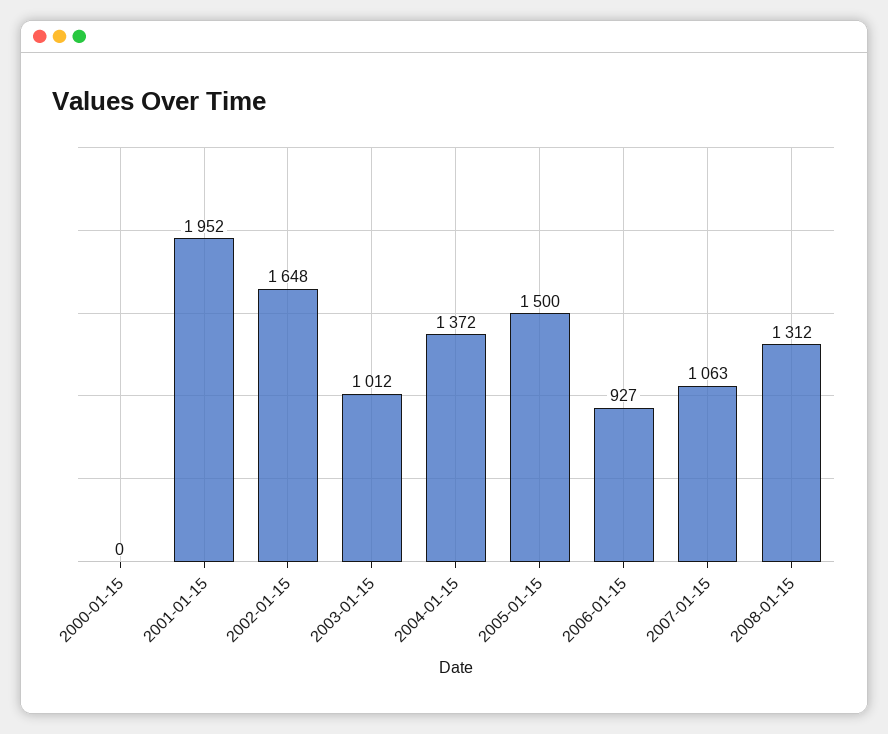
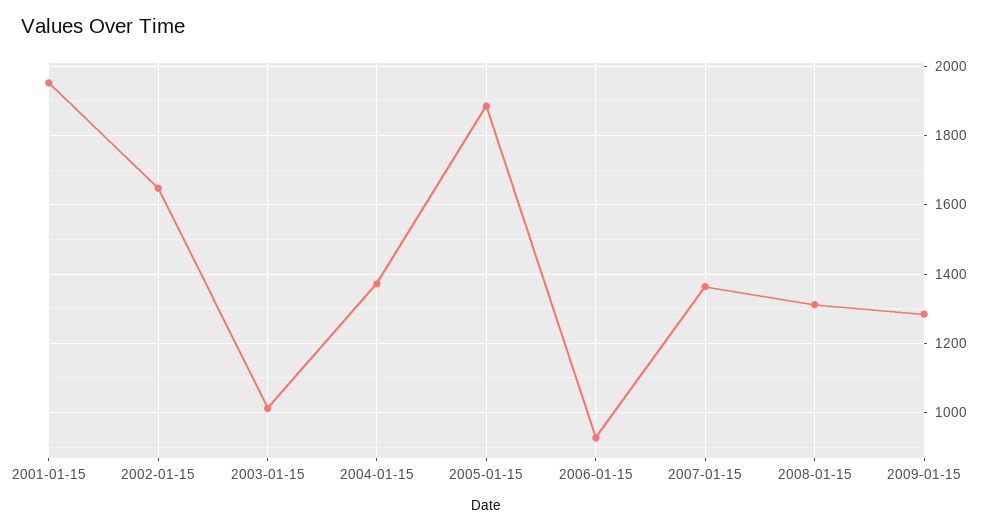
2000-01-15: 0 -> none
2005-01-15: 1500 -> 1880
2007-01-15: 1063 -> 1360
2009-01-15: none -> 1280

